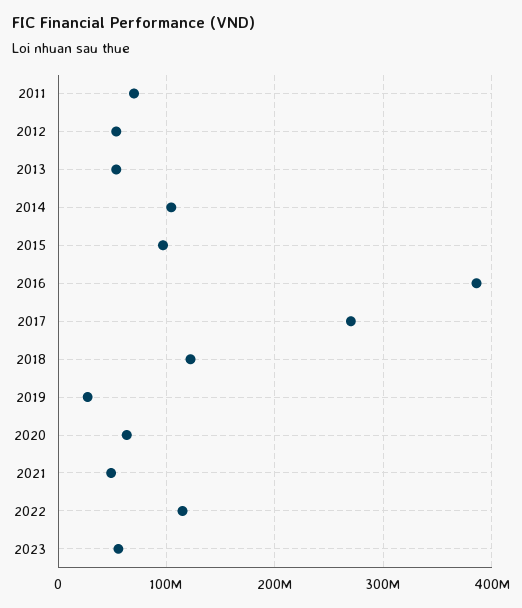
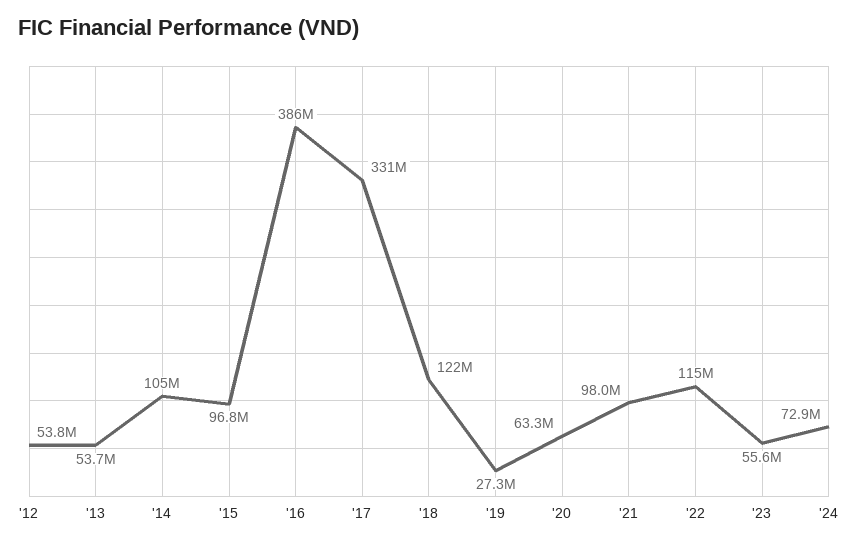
2011: 70000000 -> none
2017: 270000000 -> 331000000
2021: 50000000 -> 98000000
'24: none -> 72900000

